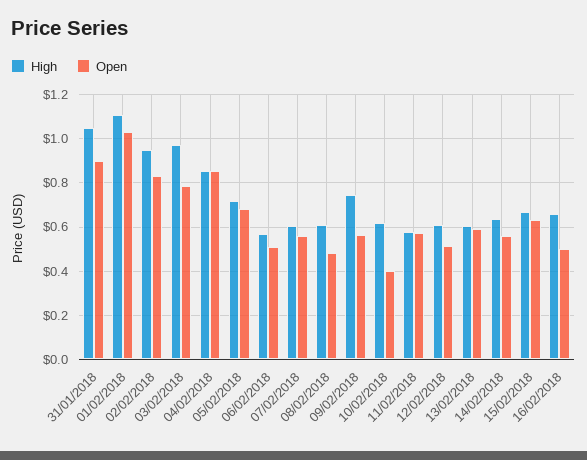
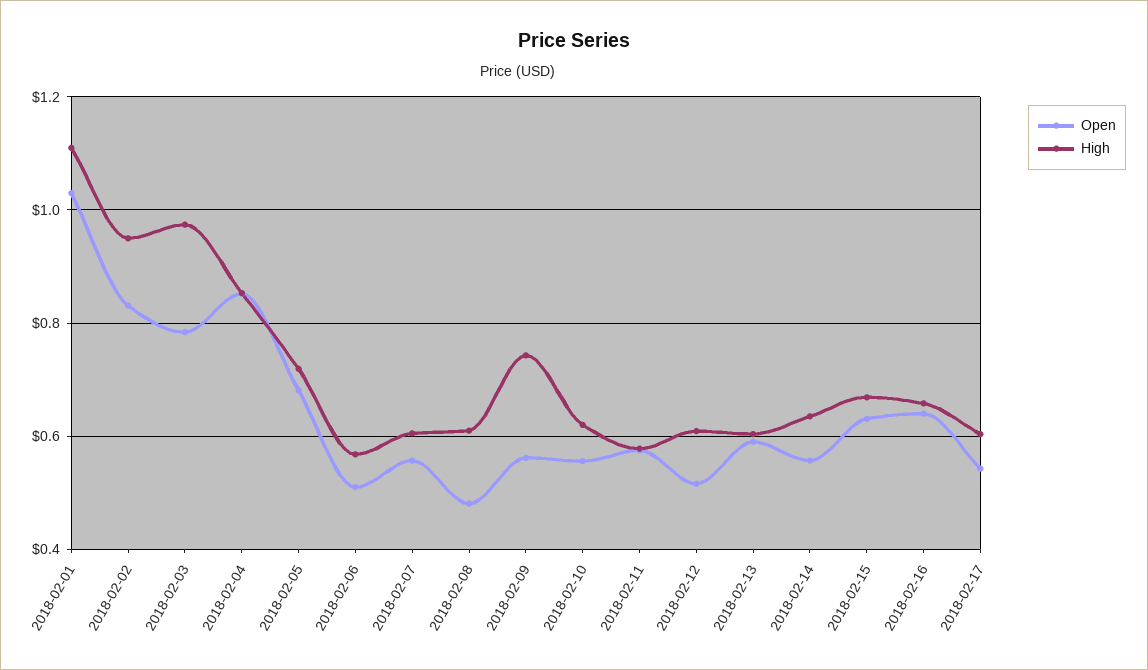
High, 31/01/2018: 1.05 -> none
Open, 31/01/2018: 0.9 -> none
Open, 10/02/2018: 0.4 -> 0.56
Open, 16/02/2018: 0.5 -> 0.64
Open, 2018-02-17: none -> 0.54
High, 2018-02-17: none -> 0.6

